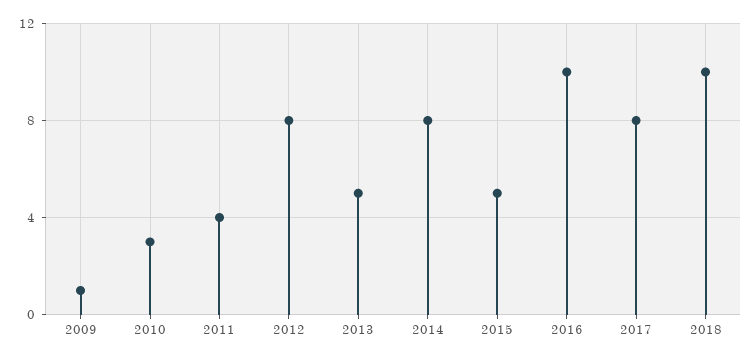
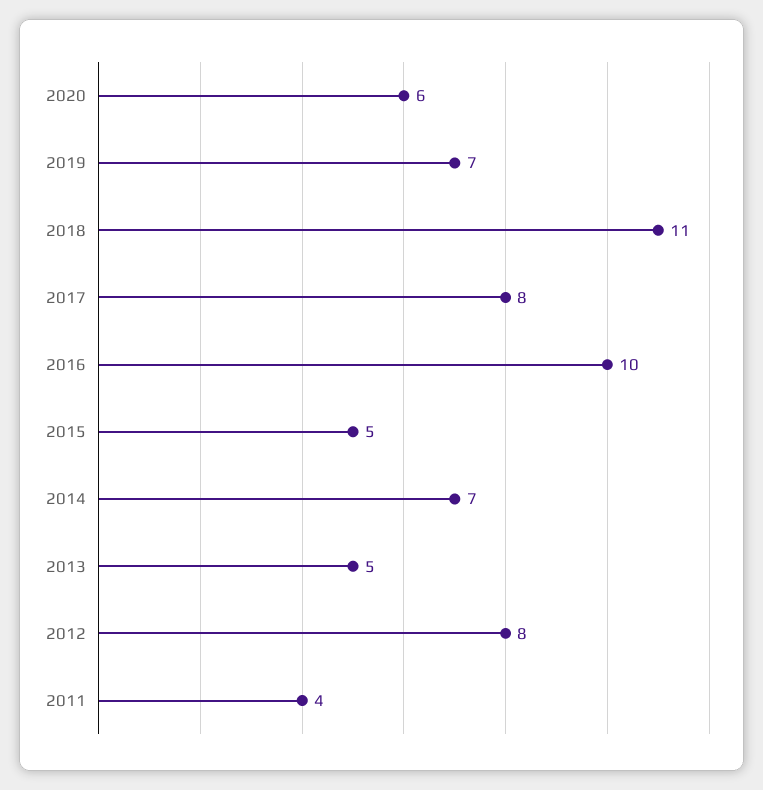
2009: 1 -> none
2010: 3 -> none
2014: 8 -> 7
2018: 10 -> 11
2020: none -> 6
2019: none -> 7

